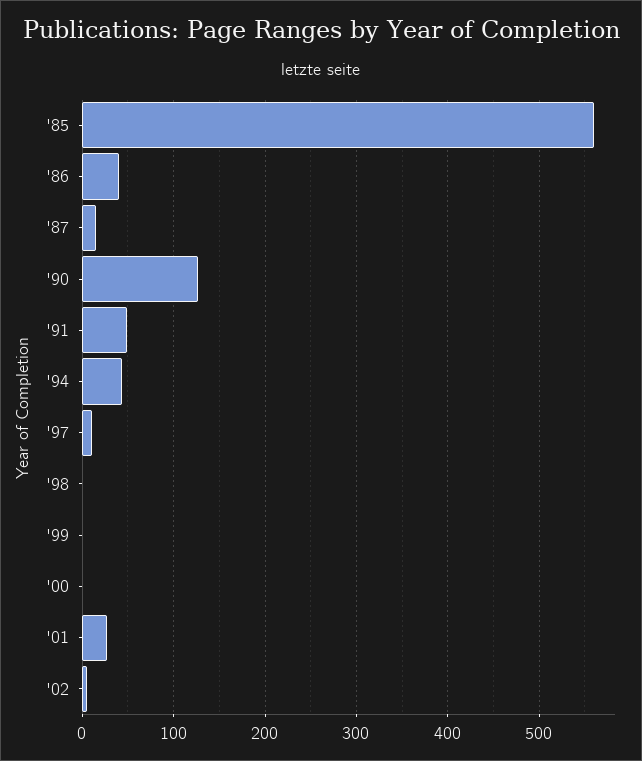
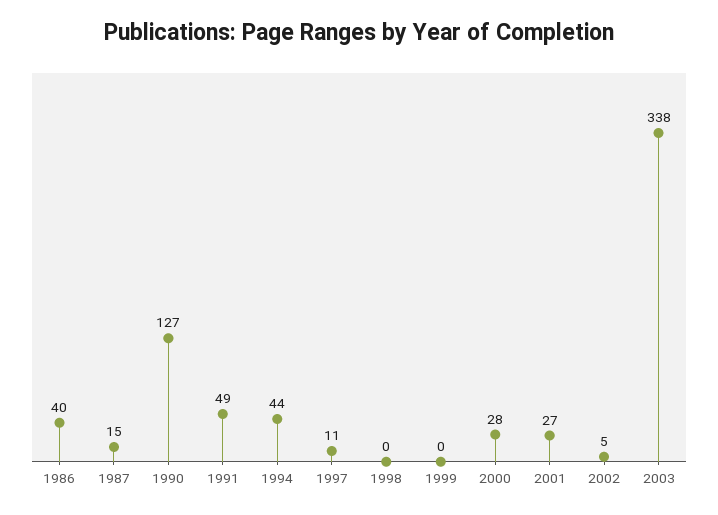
'85: 560 -> none
'00: 0 -> 28
2003: none -> 338

